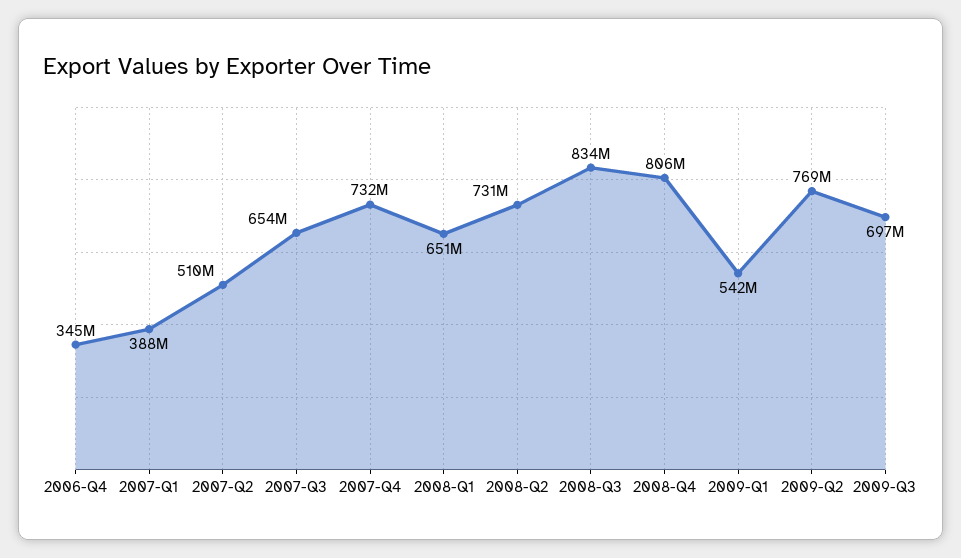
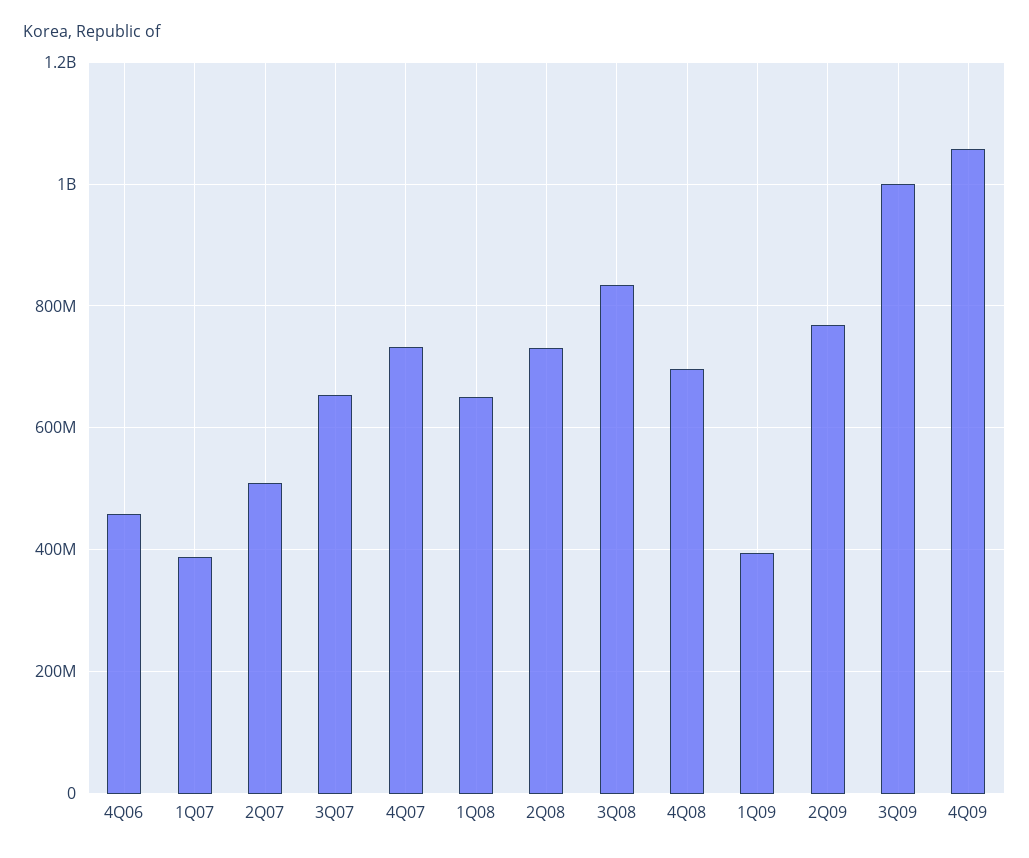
2006-Q4: 345000000 -> 460000000
2008-Q4: 806000000 -> 700000000
2009-Q1: 542000000 -> 400000000
2009-Q3: 697000000 -> 1000000000
4Q09: none -> 1060000000

